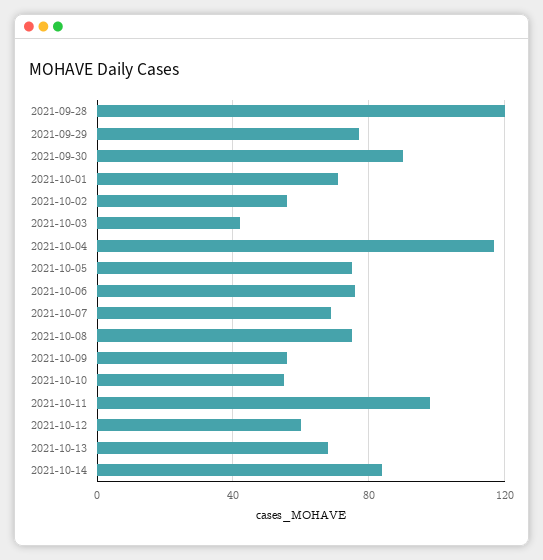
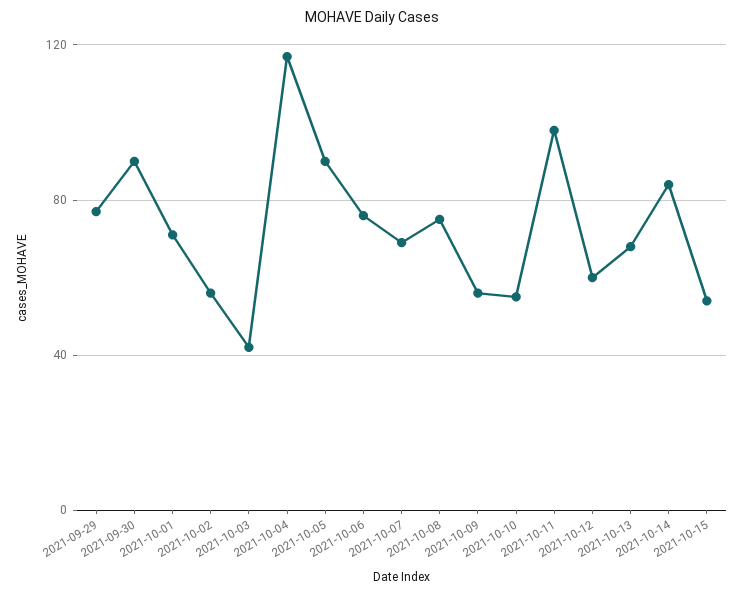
2021-09-28: 120 -> none
2021-10-05: 75 -> 90
2021-10-15: none -> 55

